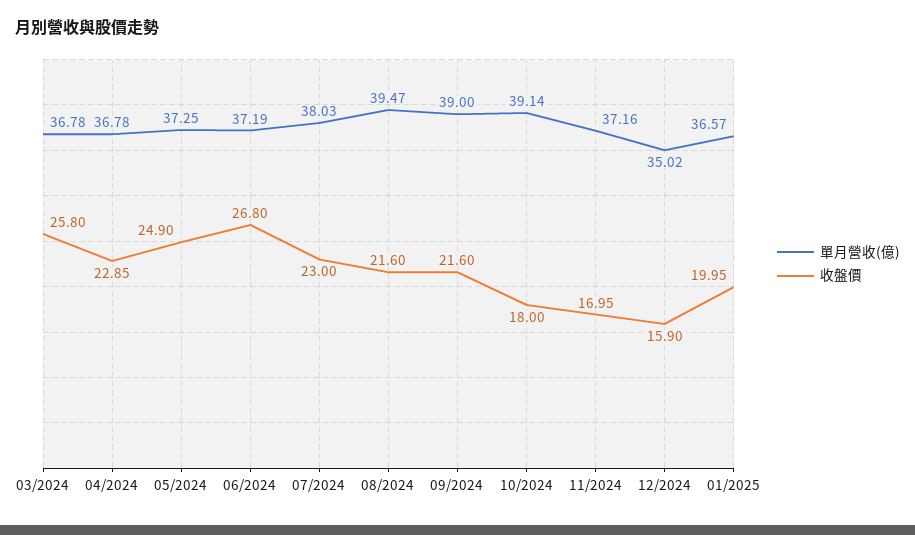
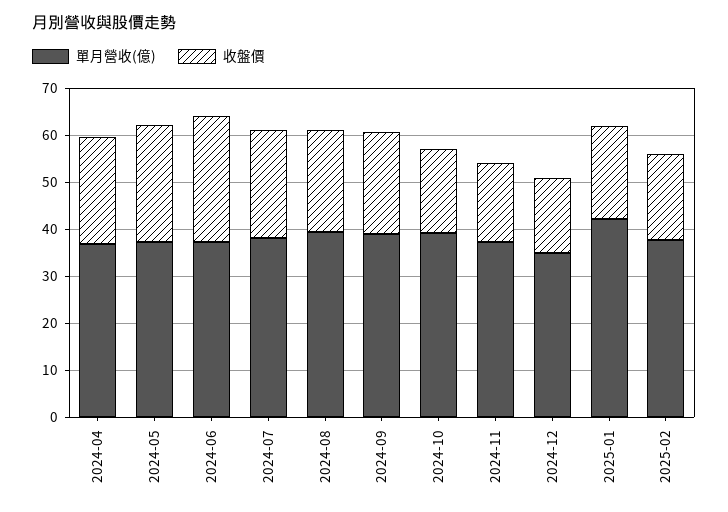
單月營收(億), 03/2024: 36.78 -> none
收盤價, 03/2024: 25.8 -> none
單月營收(億), 01/2025: 36.57 -> 42
單月營收(億), 2025-02: none -> 38
收盤價, 2025-02: none -> 18

